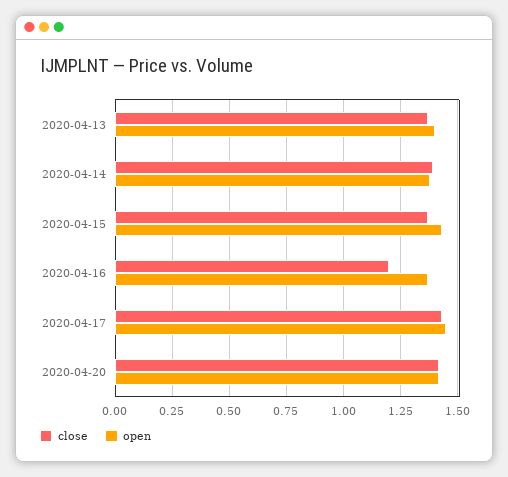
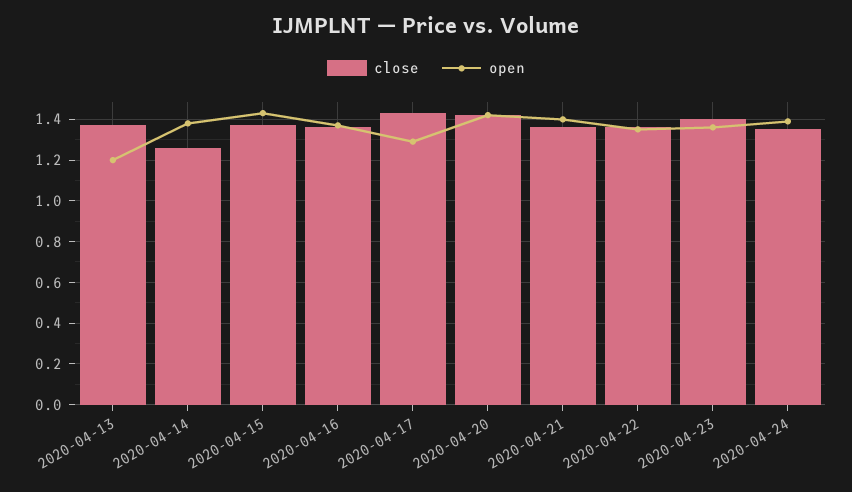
open, 2020-04-13: 1.4 -> 1.2
close, 2020-04-14: 1.4 -> 1.25
close, 2020-04-16: 1.2 -> 1.35
open, 2020-04-17: 1.45 -> 1.3
close, 2020-04-21: none -> 1.35
open, 2020-04-21: none -> 1.4
close, 2020-04-22: none -> 1.35
open, 2020-04-22: none -> 1.35
close, 2020-04-23: none -> 1.4
open, 2020-04-23: none -> 1.35
close, 2020-04-24: none -> 1.35
open, 2020-04-24: none -> 1.4

